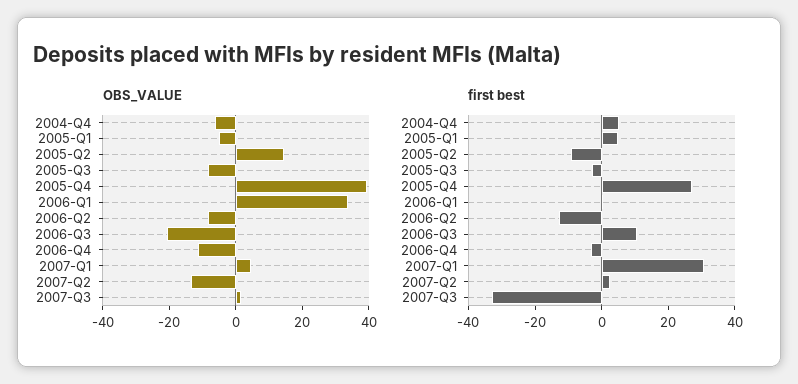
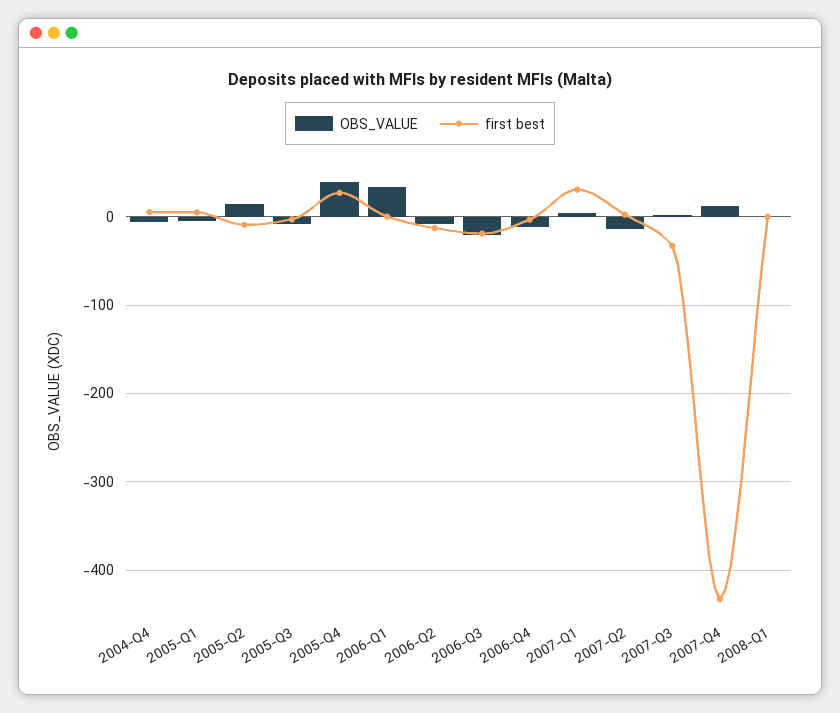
first best, 2006-Q3: 10 -> -20
OBS_VALUE, 2007-Q4: none -> 10
first best, 2007-Q4: none -> -430
OBS_VALUE, 2008-Q1: none -> 0
first best, 2008-Q1: none -> 0

